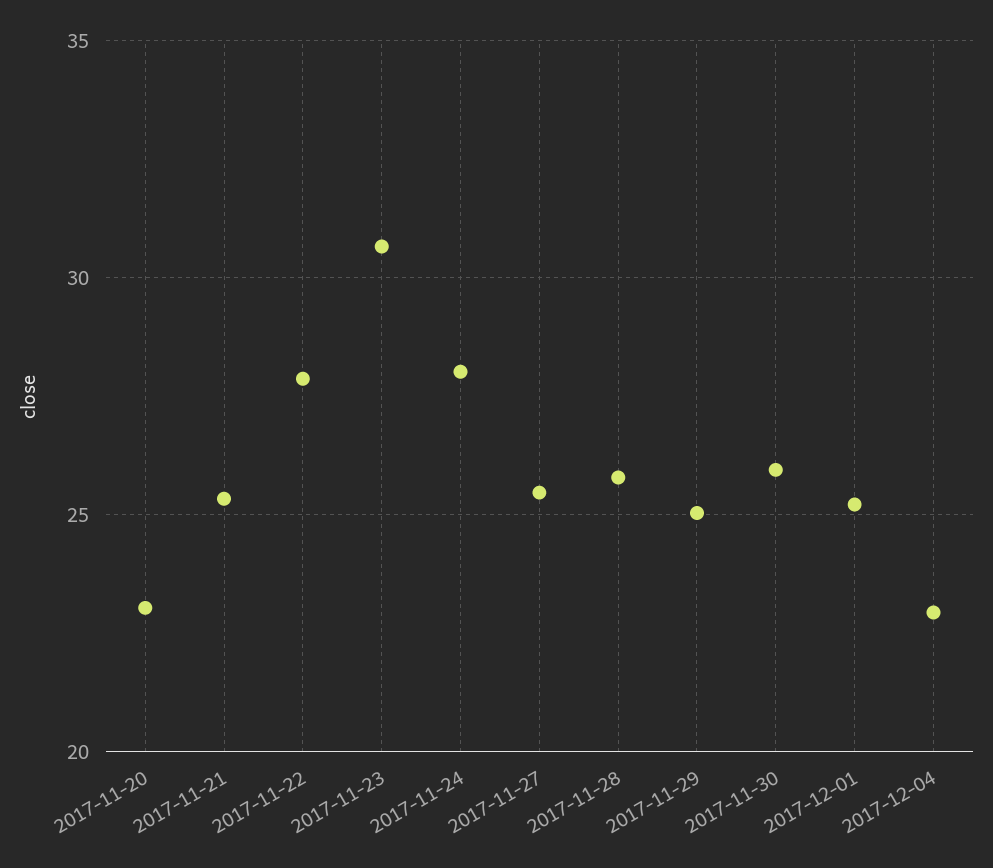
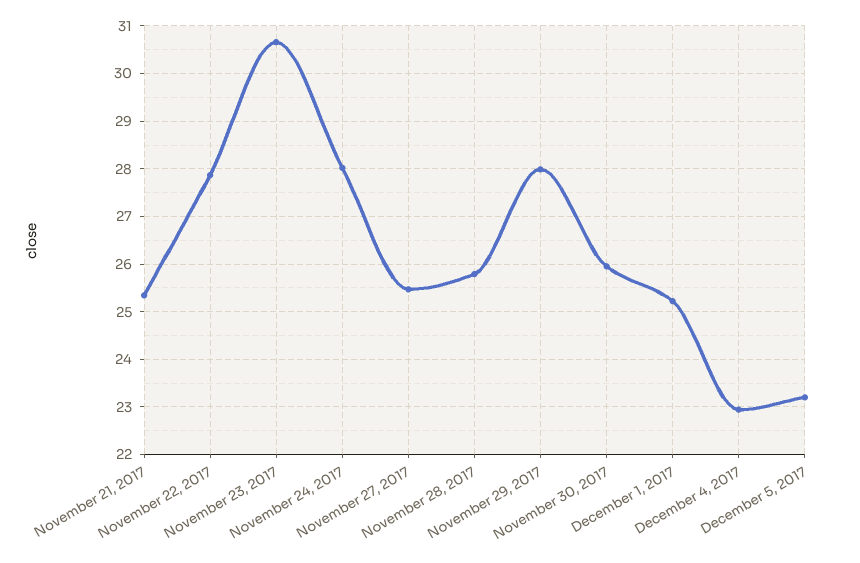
2017-11-20: 23 -> none
2017-11-29: 25 -> 28
December 5, 2017: none -> 23.2

